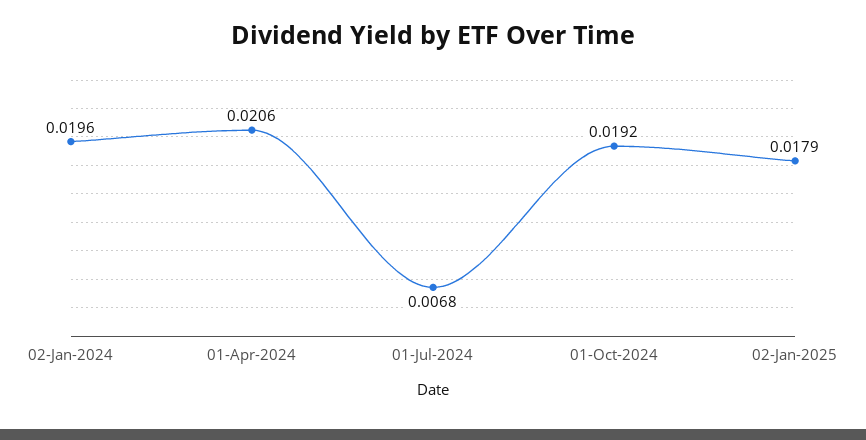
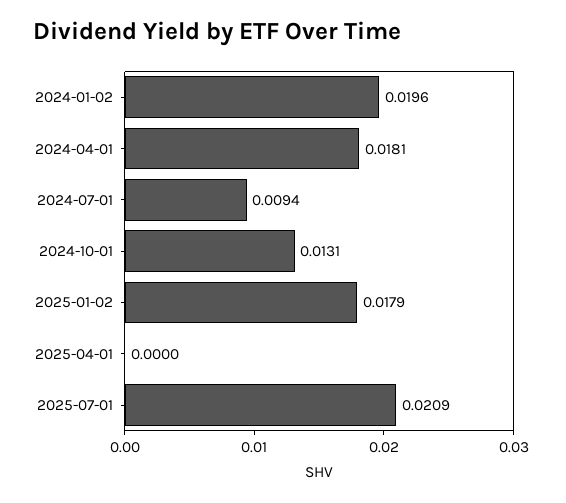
01-Apr-2024: 0.0206 -> 0.0181
01-Jul-2024: 0.0068 -> 0.0094
01-Oct-2024: 0.0192 -> 0.0131
2025-04-01: none -> 0
2025-07-01: none -> 0.0209

